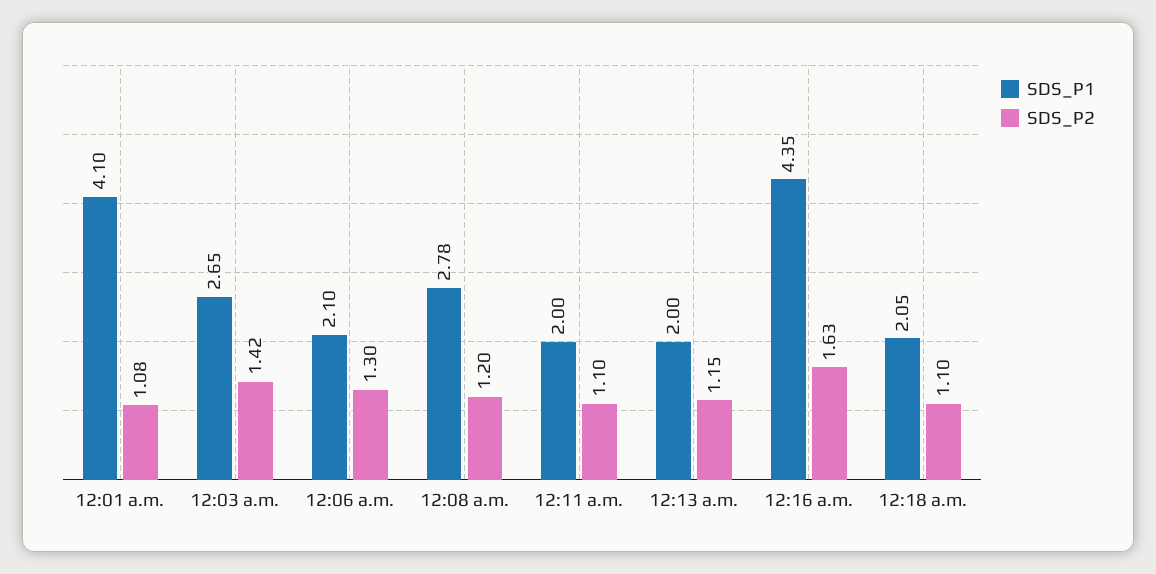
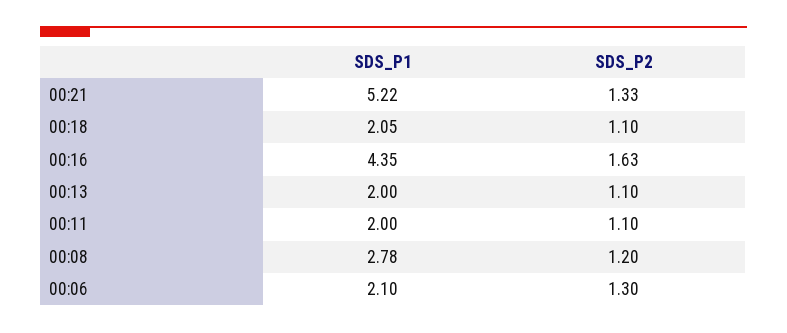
SDS_P1, 12:01 a.m.: 4.1 -> none
SDS_P2, 12:01 a.m.: 1.08 -> none
SDS_P1, 12:03 a.m.: 2.65 -> none
SDS_P2, 12:03 a.m.: 1.42 -> none
SDS_P2, 12:13 a.m.: 1.15 -> 1.1
SDS_P1, 00:21: none -> 5.22
SDS_P2, 00:21: none -> 1.33

